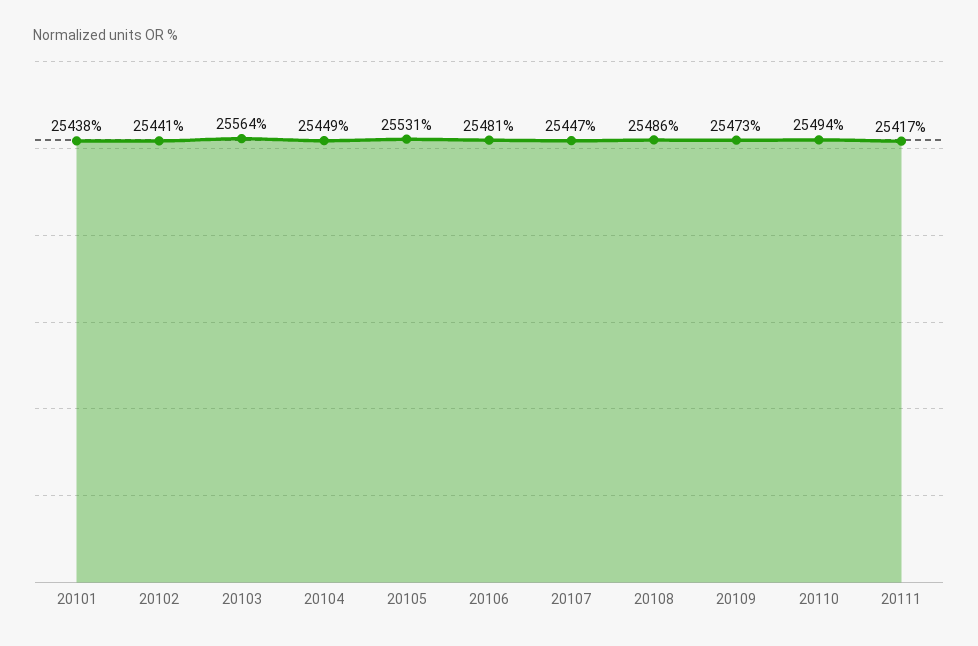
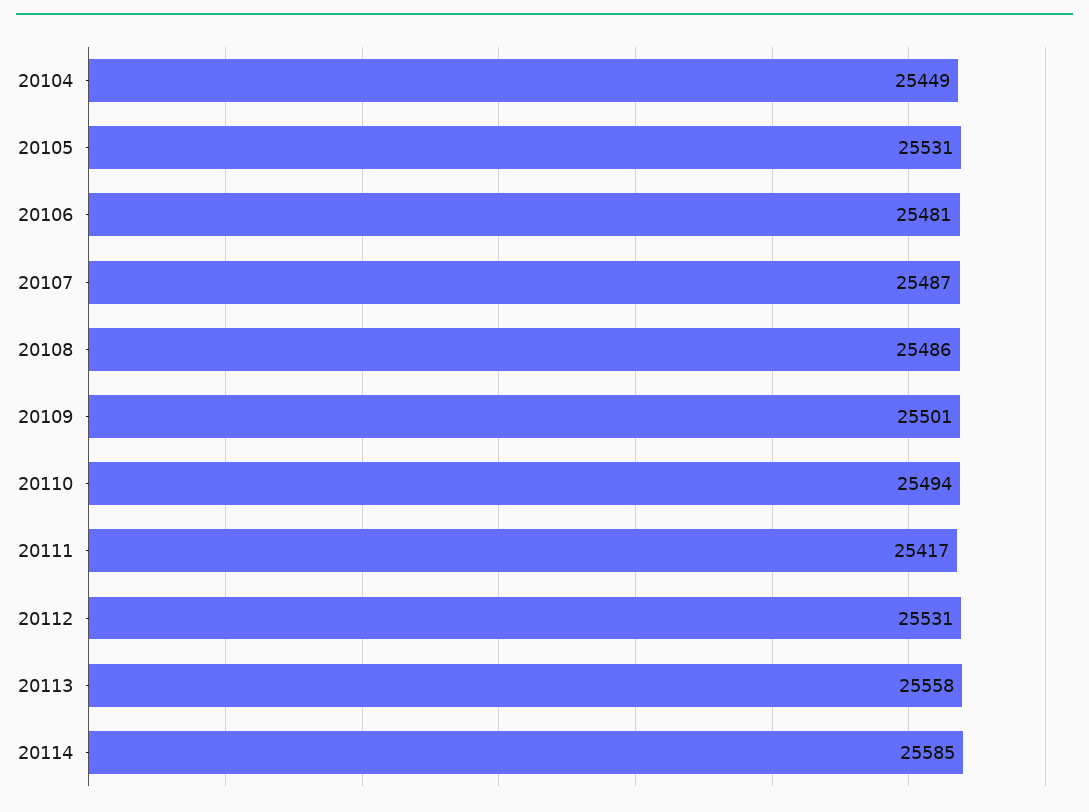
20101: 25438 -> none
20102: 25441 -> none
20103: 25564 -> none
20107: 25447 -> 25487
20109: 25473 -> 25501
20112: none -> 25531
20113: none -> 25558
20114: none -> 25585

